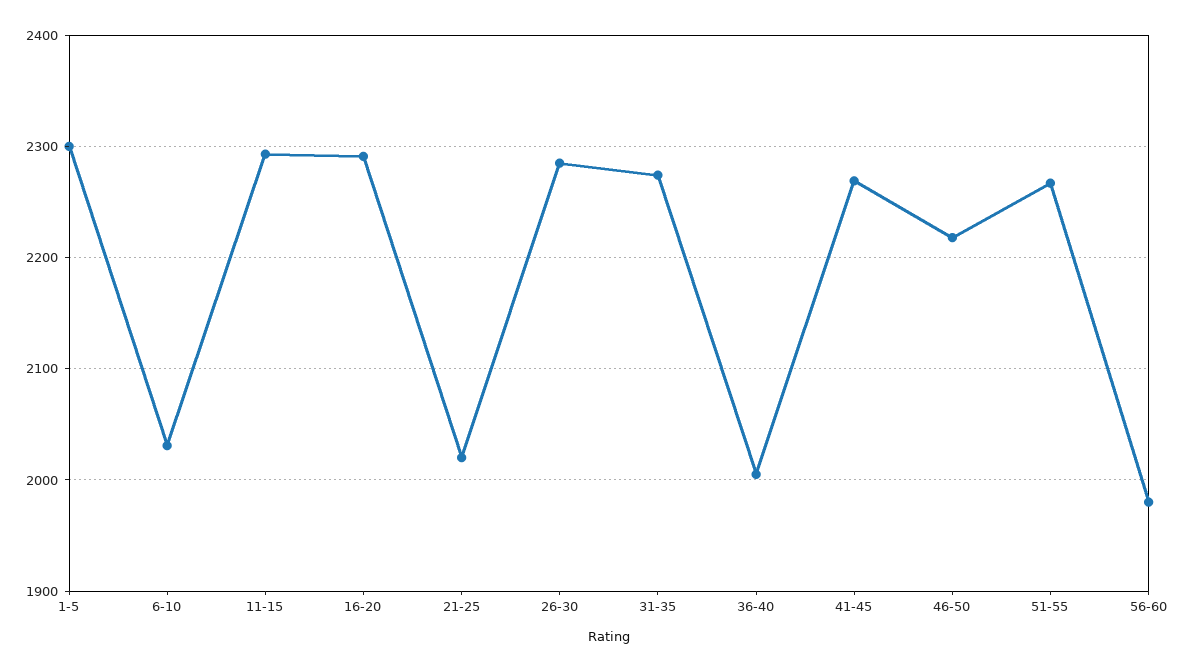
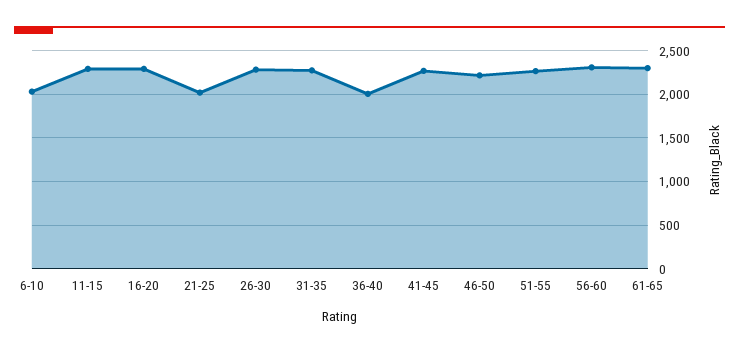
1-5: 2300 -> none
56-60: 1980 -> 2300
61-65: none -> 2300

